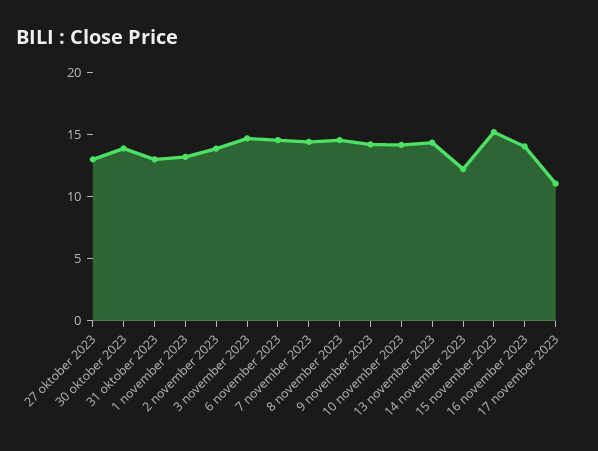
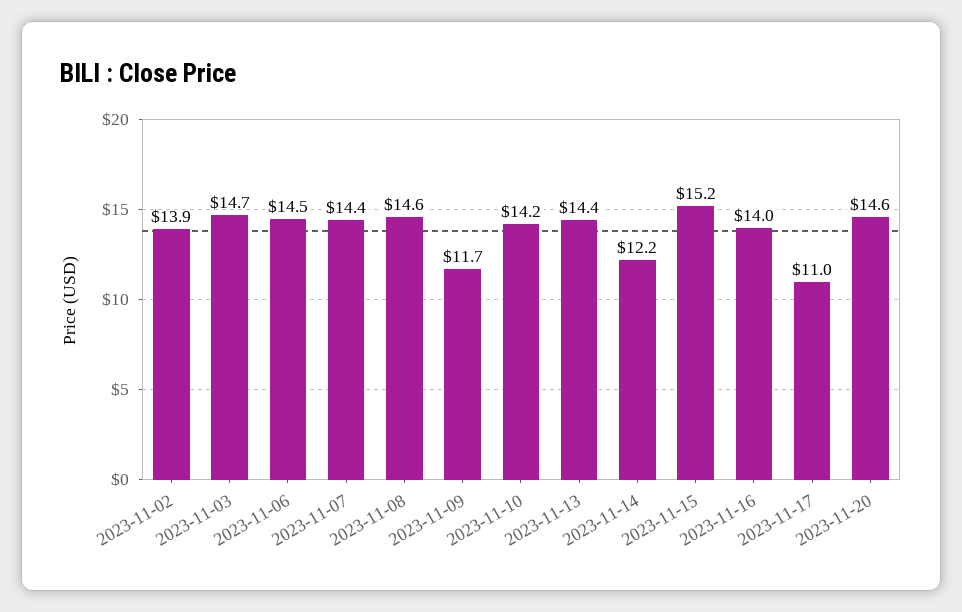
27 oktober 2023: 13 -> none
30 oktober 2023: 14 -> none
31 oktober 2023: 13 -> none
1 november 2023: 13 -> none
9 november 2023: 14 -> 11.7
2023-11-20: none -> 14.6

